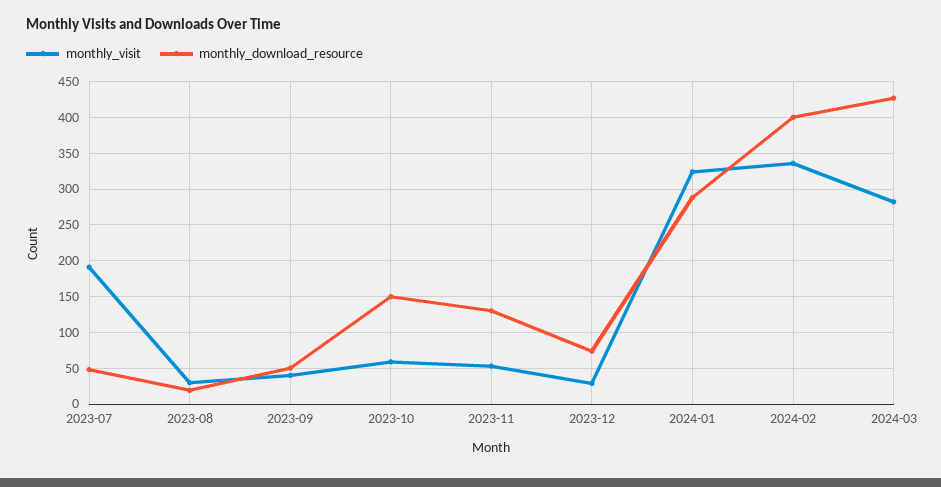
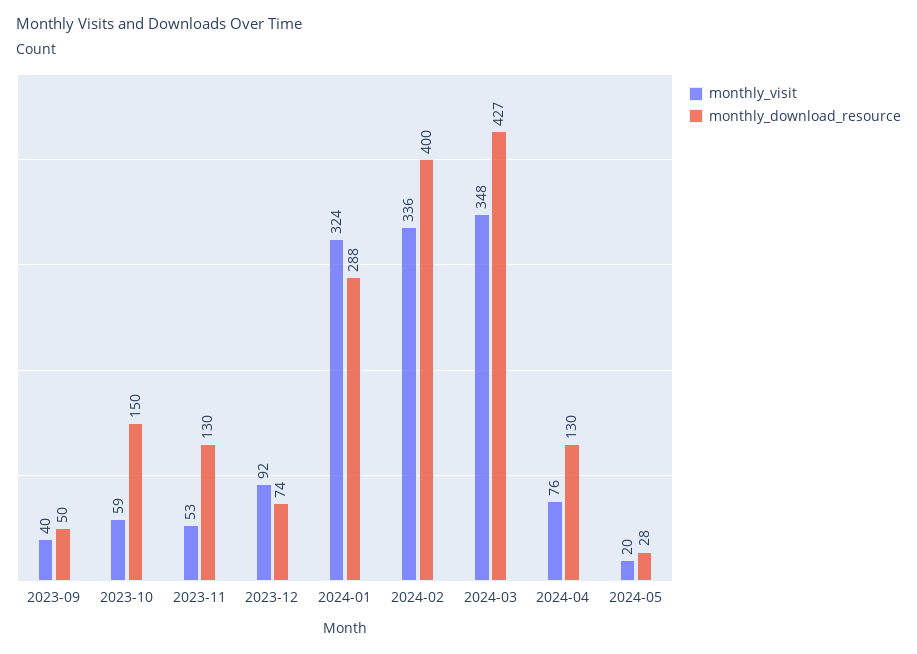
monthly_visit, 2023-07: 190 -> none
monthly_download_resource, 2023-07: 50 -> none
monthly_visit, 2023-08: 30 -> none
monthly_download_resource, 2023-08: 20 -> none
monthly_visit, 2023-12: 30 -> 92
monthly_visit, 2024-03: 280 -> 348
monthly_visit, 2024-04: none -> 76
monthly_download_resource, 2024-04: none -> 130
monthly_visit, 2024-05: none -> 20
monthly_download_resource, 2024-05: none -> 28

